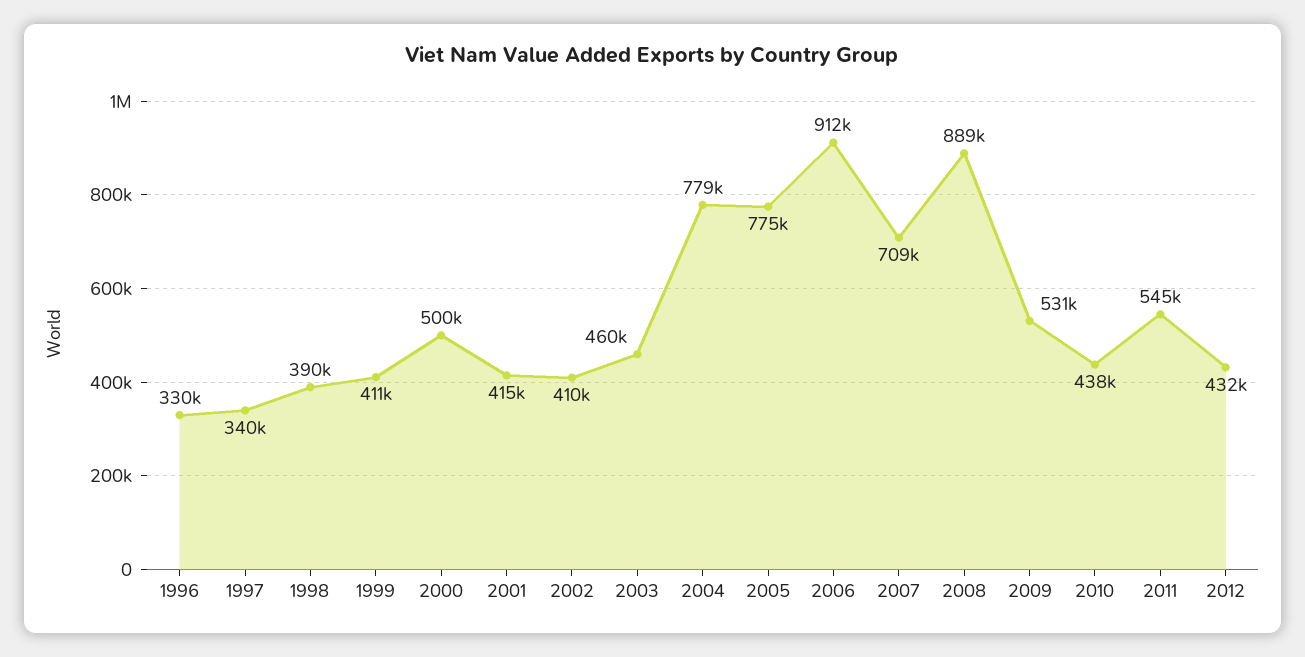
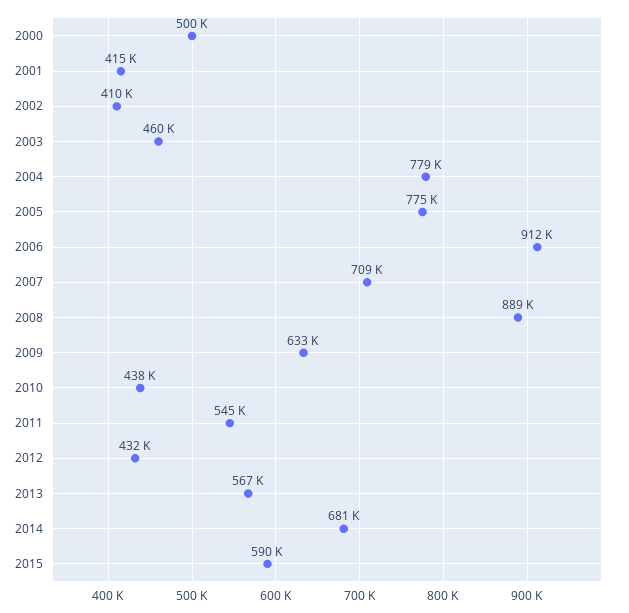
1996: 330000 -> none
1997: 340000 -> none
1998: 390000 -> none
1999: 411000 -> none
2009: 531000 -> 633000
2013: none -> 567000
2014: none -> 681000
2015: none -> 590000

